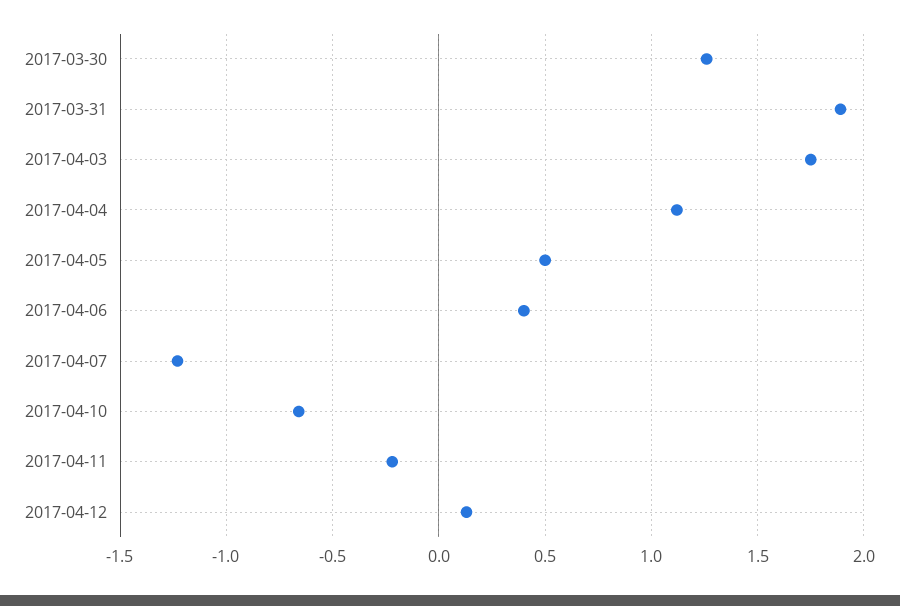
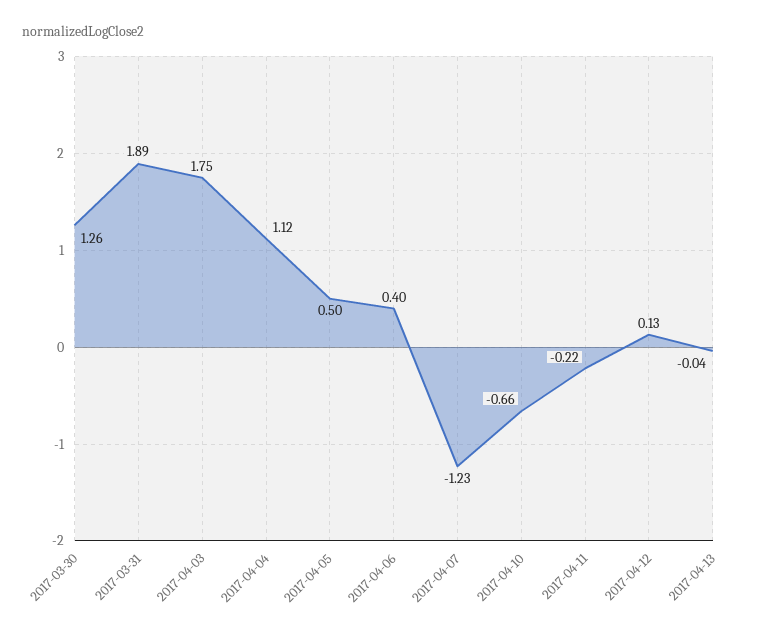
2017-04-13: none -> -0.04

